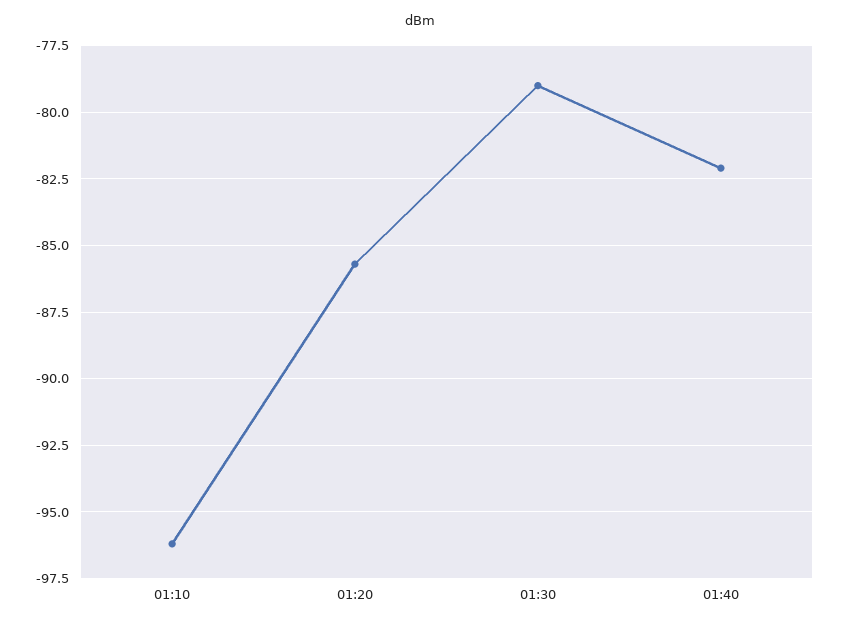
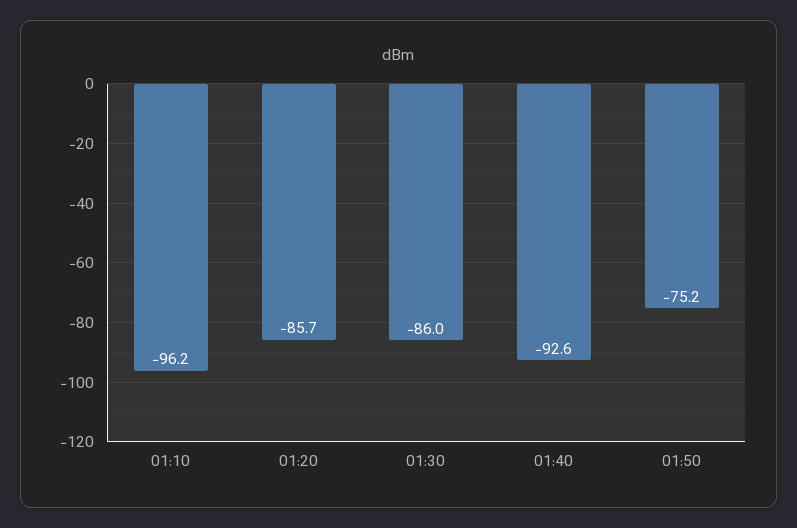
01:30: -79 -> -86
01:40: -82 -> -92.6
01:50: none -> -75.2

